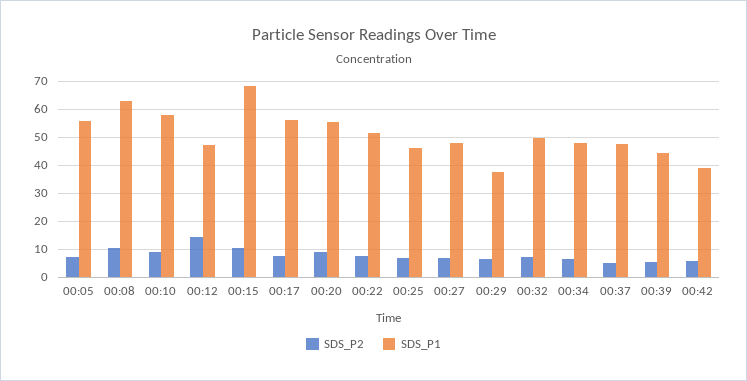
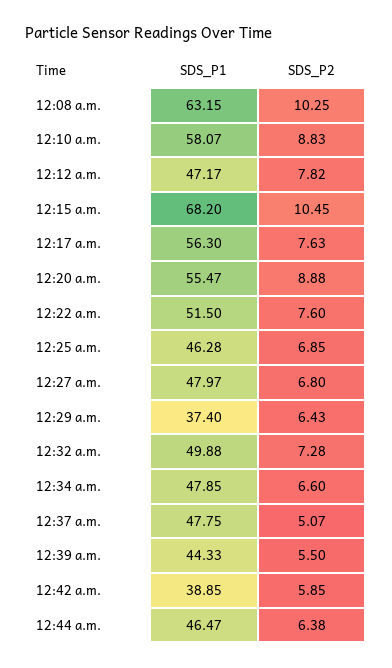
SDS_P2, 00:05: 7.5 -> none
SDS_P1, 00:05: 55 -> none
SDS_P2, 00:12: 15 -> 7.82
SDS_P1, 12:44 a.m.: none -> 46.47
SDS_P2, 12:44 a.m.: none -> 6.38

